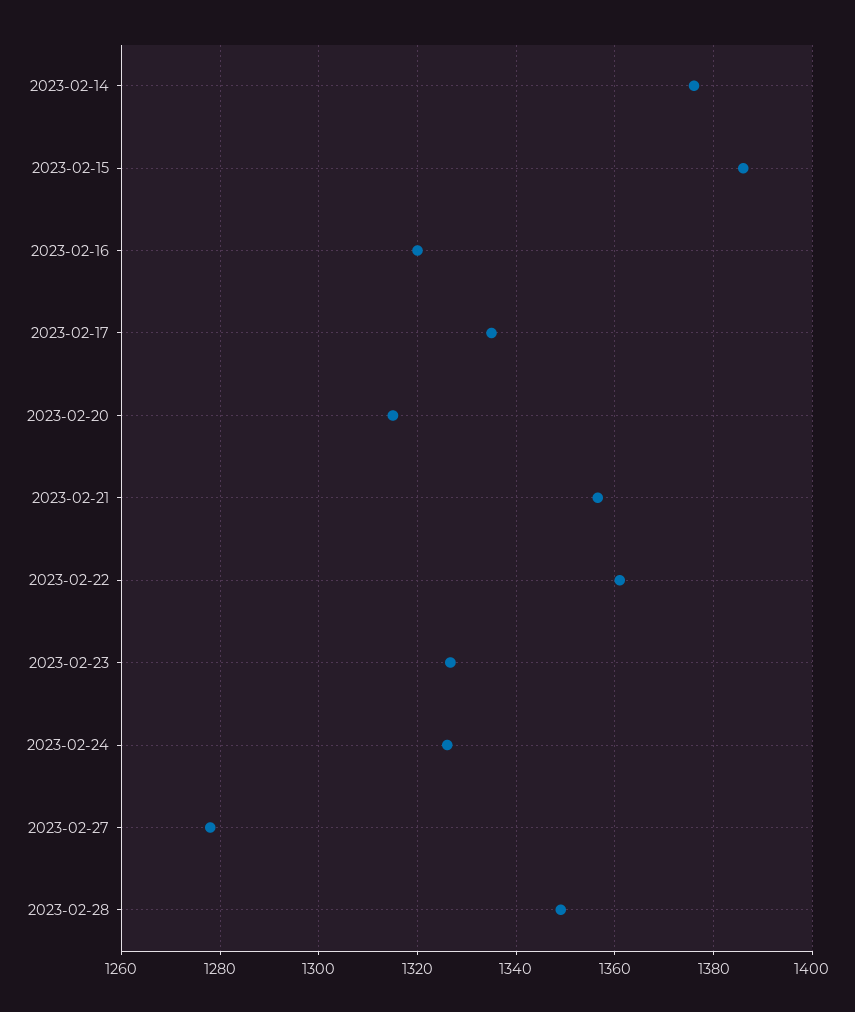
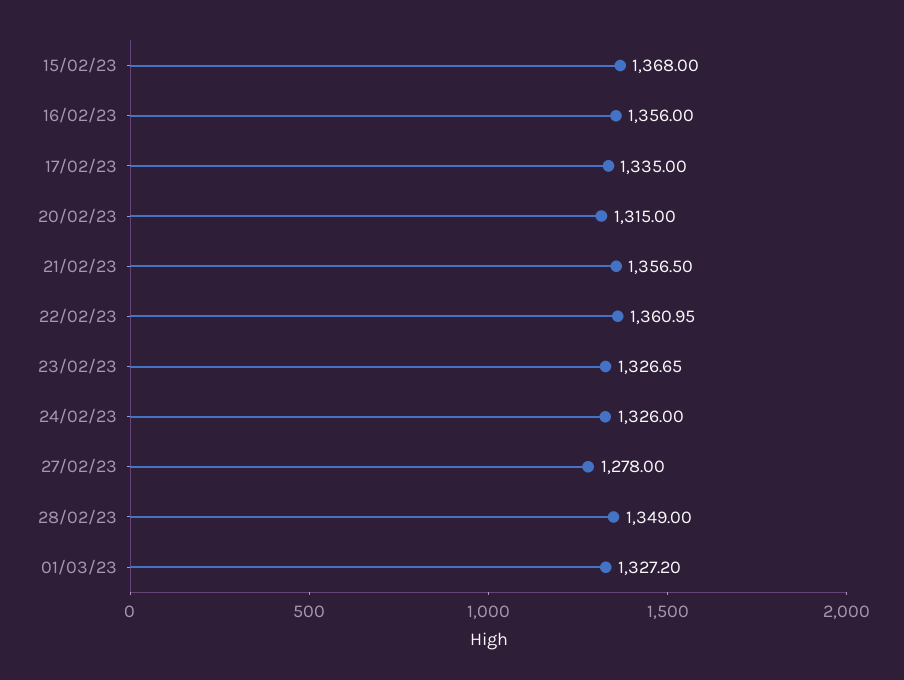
2023-02-14: 1376 -> none
2023-02-15: 1386 -> 1368
2023-02-16: 1320 -> 1356
01/03/23: none -> 1327.2

